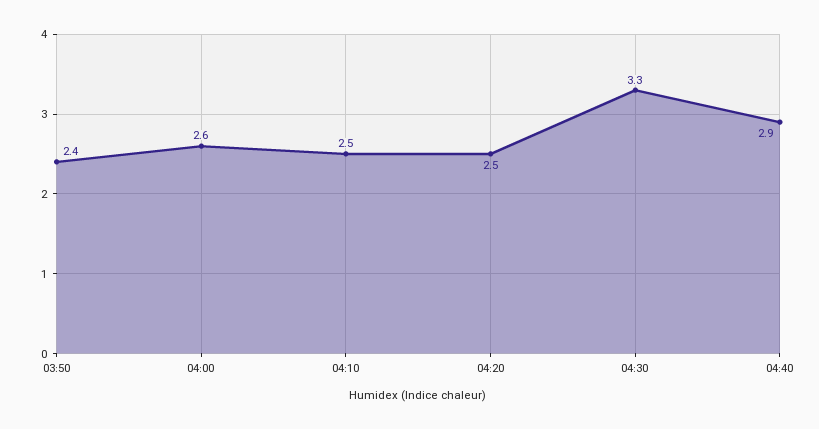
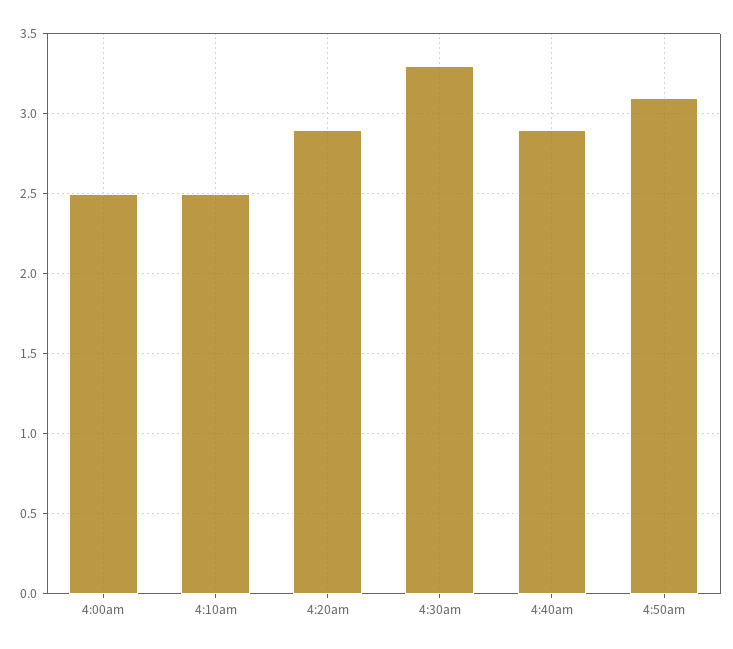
03:50: 2.4 -> none
04:00: 2.6 -> 2.5
04:20: 2.5 -> 2.9
4:50am: none -> 3.1

